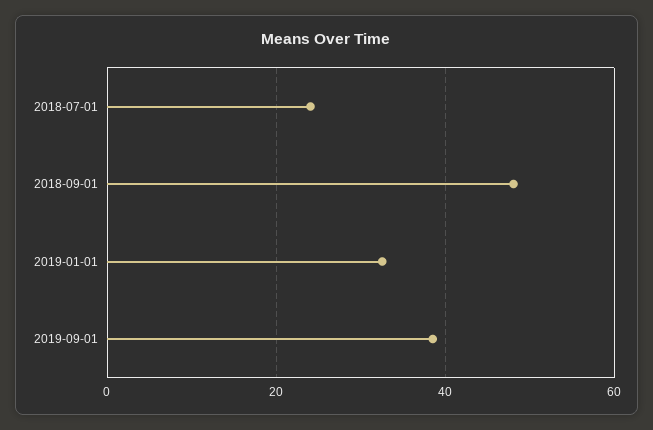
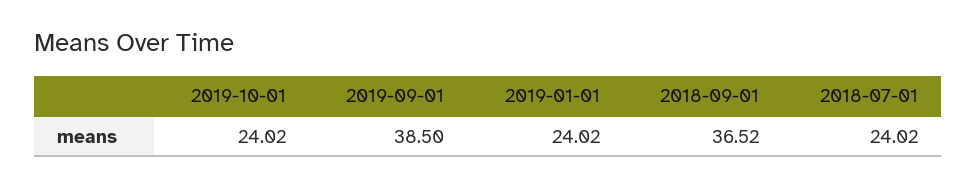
2018-09-01: 48 -> 36.52
2019-01-01: 32 -> 24.02
2019-10-01: none -> 24.02

